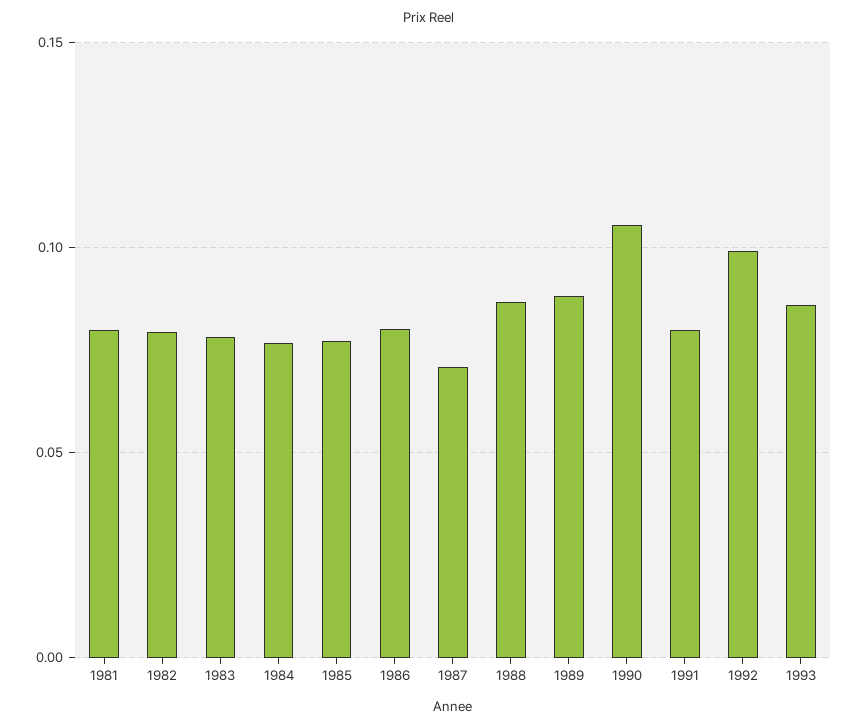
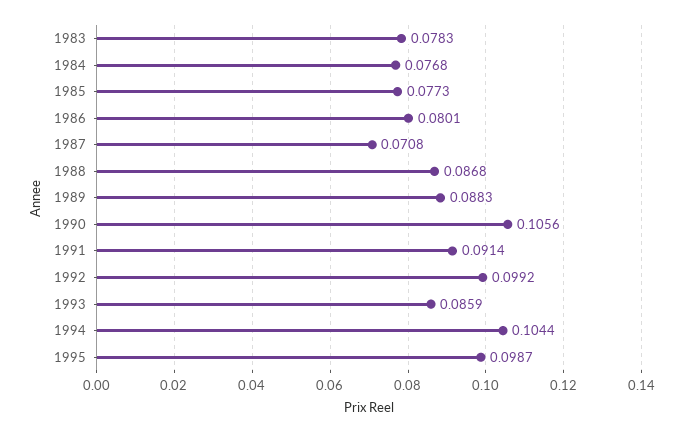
1981: 0.08 -> none
1982: 0.08 -> none
1991: 0.08 -> 0.0914
1994: none -> 0.1044
1995: none -> 0.0987

